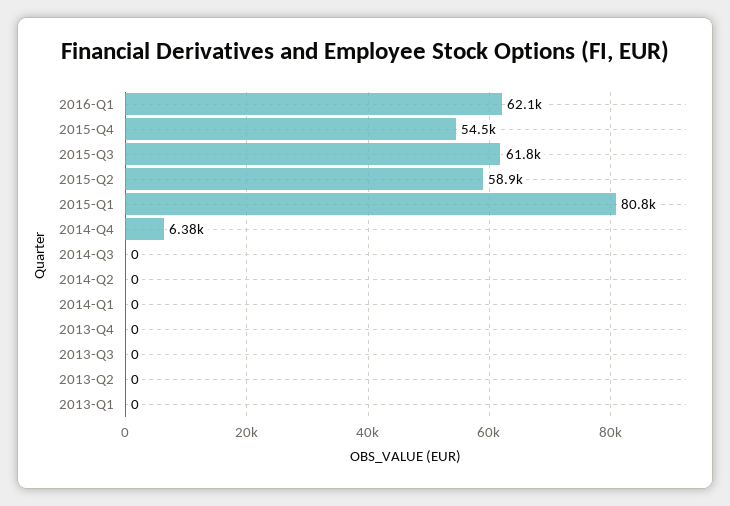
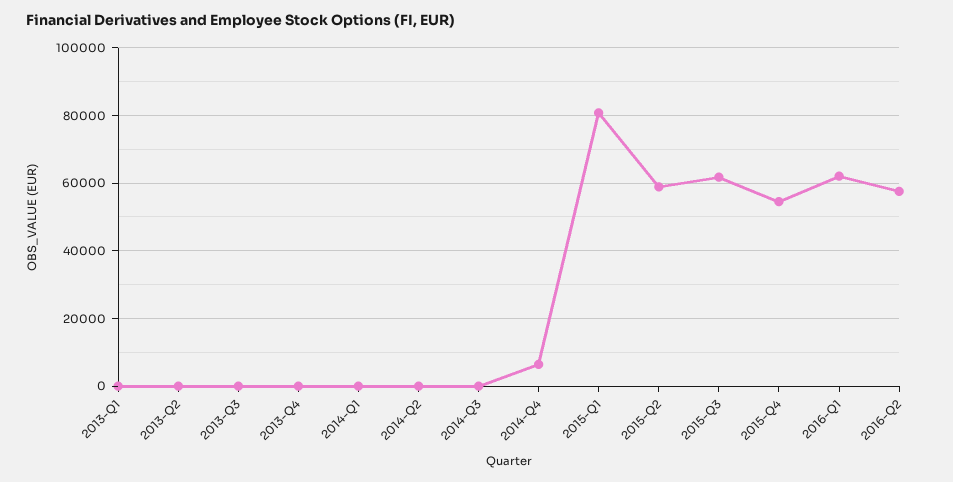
2016-Q2: none -> 58000

